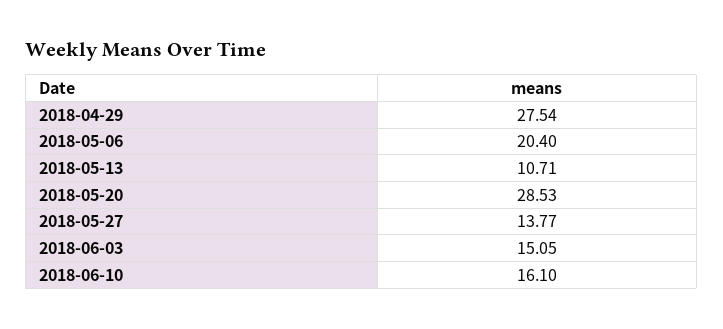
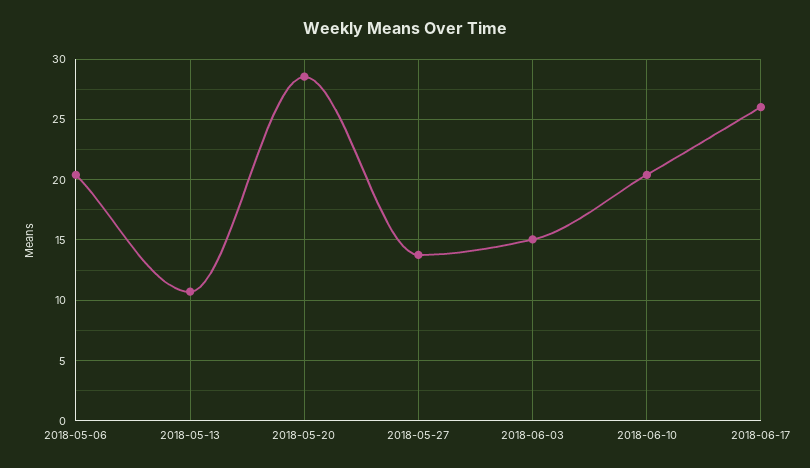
2018-04-29: 27.54 -> none
2018-06-10: 16.1 -> 20.5
2018-06-17: none -> 26

